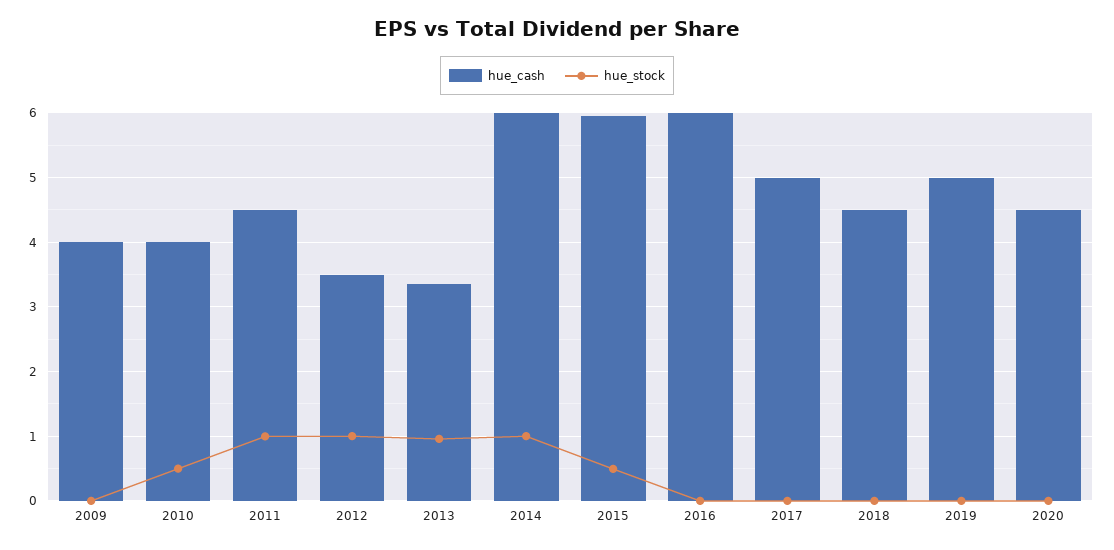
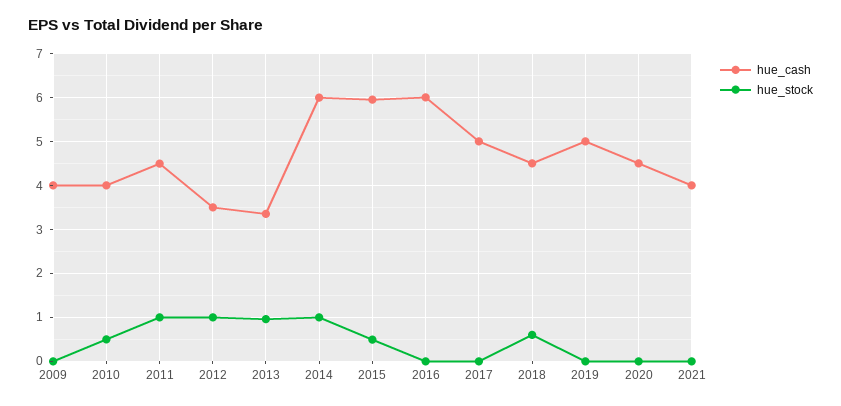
hue_stock, 2018: 0 -> 0.6
hue_cash, 2021: none -> 4
hue_stock, 2021: none -> 0

